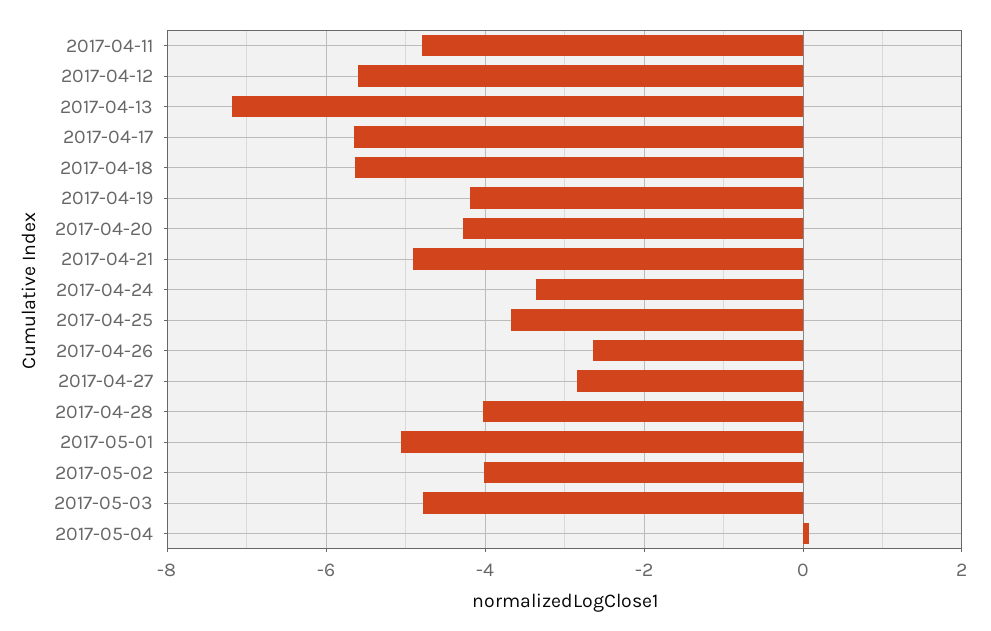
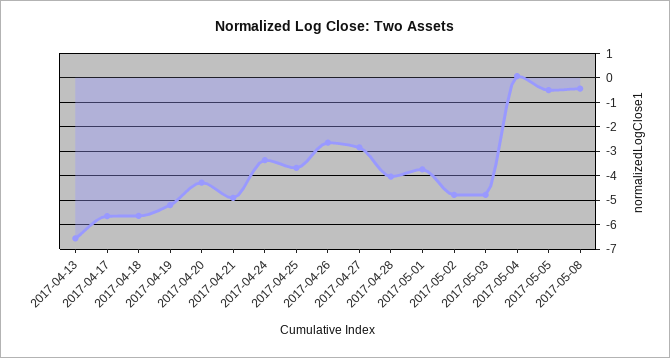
2017-04-11: -4.8 -> none
2017-04-12: -5.6 -> none
2017-04-13: -7.2 -> -6.5
2017-04-19: -4.2 -> -5.25
2017-05-01: -5 -> -3.75
2017-05-02: -4 -> -4.75
2017-05-05: none -> -0.5
2017-05-08: none -> -0.5

